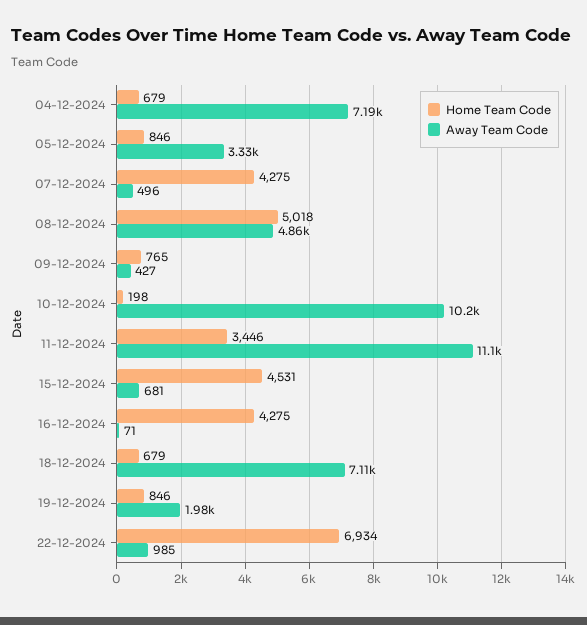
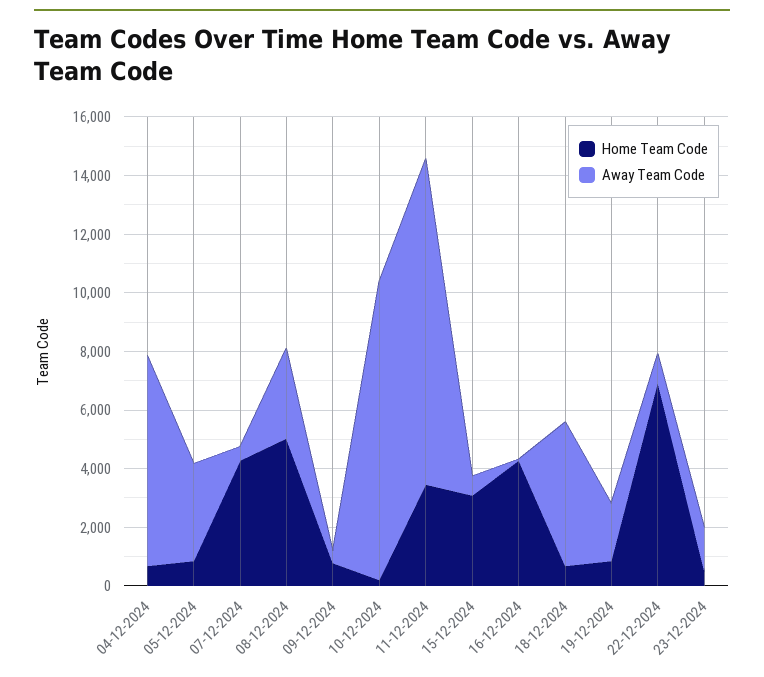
Away Team Code, 08-12-2024: 4860 -> 3000
Home Team Code, 15-12-2024: 4531 -> 3000
Away Team Code, 18-12-2024: 7110 -> 5000
Home Team Code, 23-12-2024: none -> 500
Away Team Code, 23-12-2024: none -> 1500

